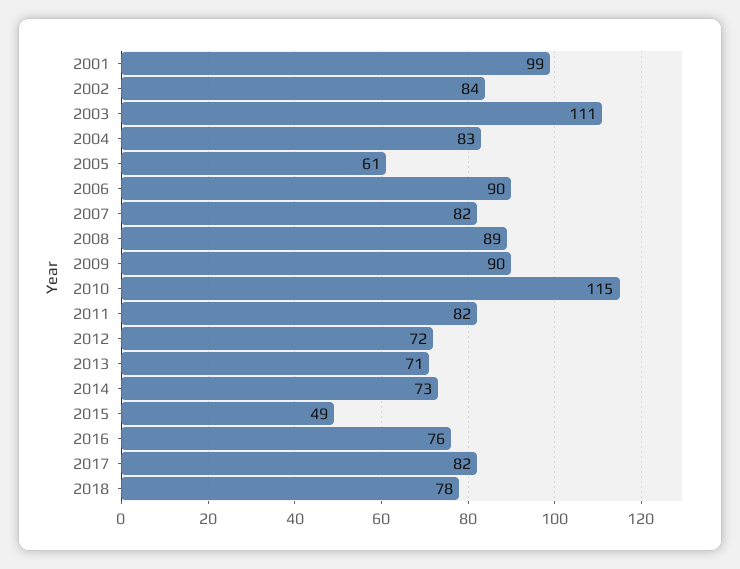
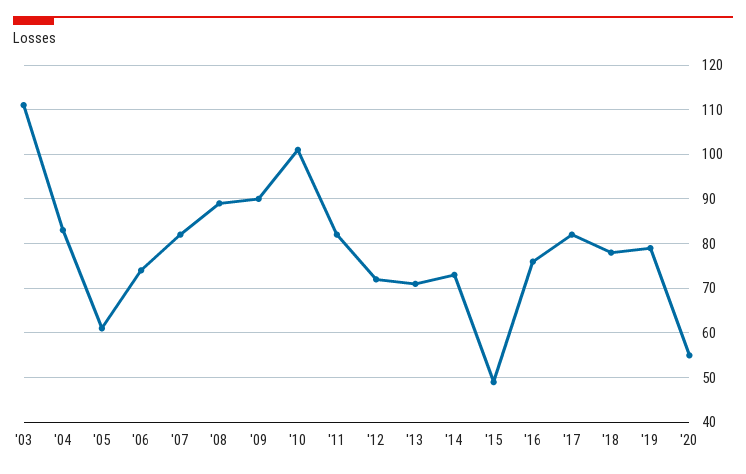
2001: 99 -> none
2002: 84 -> none
2006: 90 -> 75
2010: 115 -> 100
'19: none -> 80
'20: none -> 55

